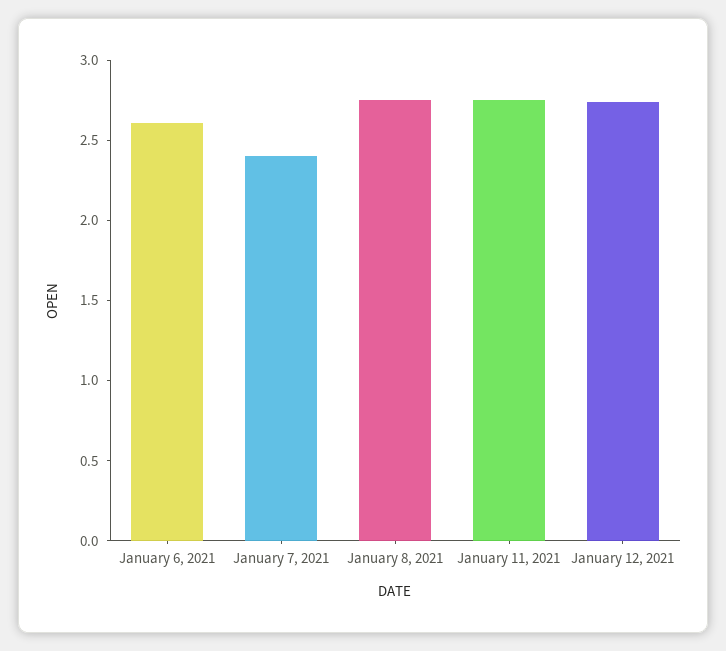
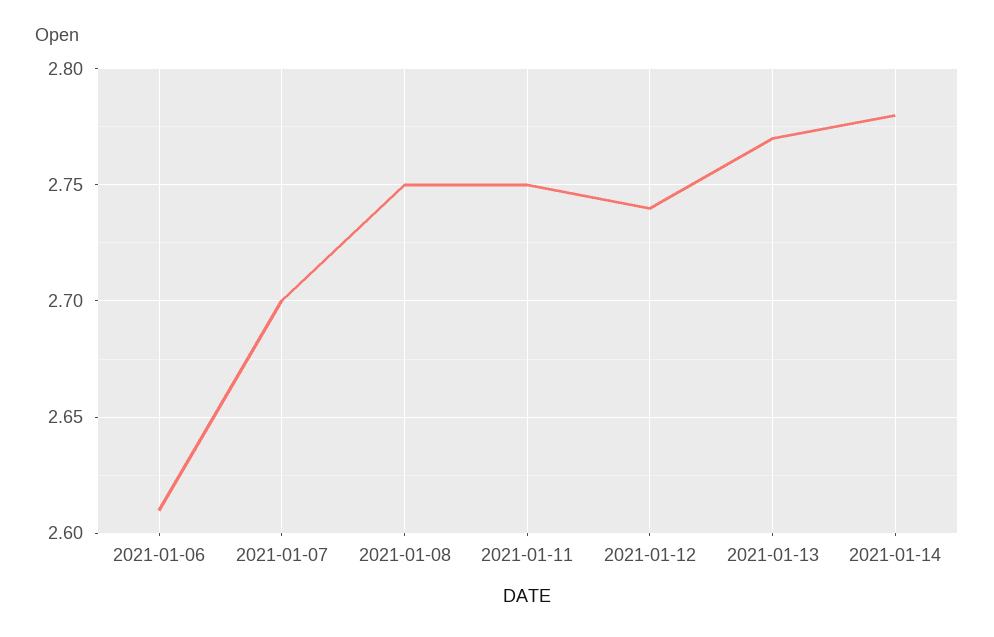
January 7, 2021: 2.4 -> 2.7
2021-01-13: none -> 2.77
2021-01-14: none -> 2.78

